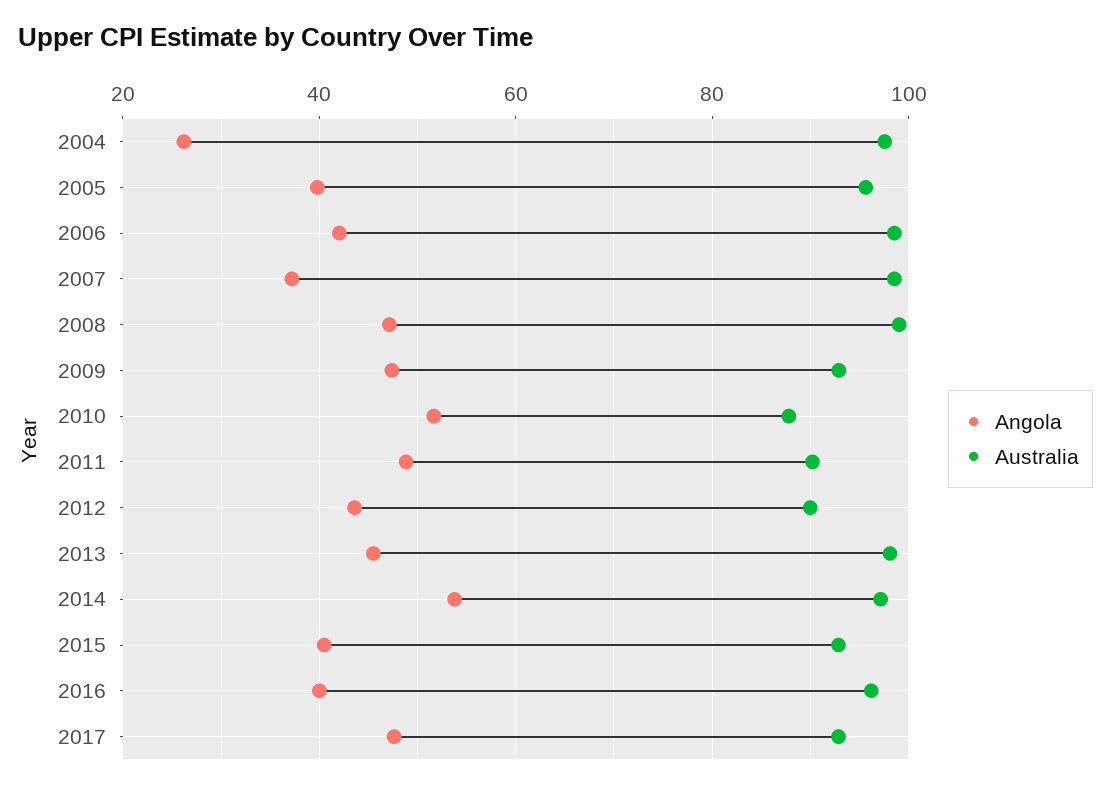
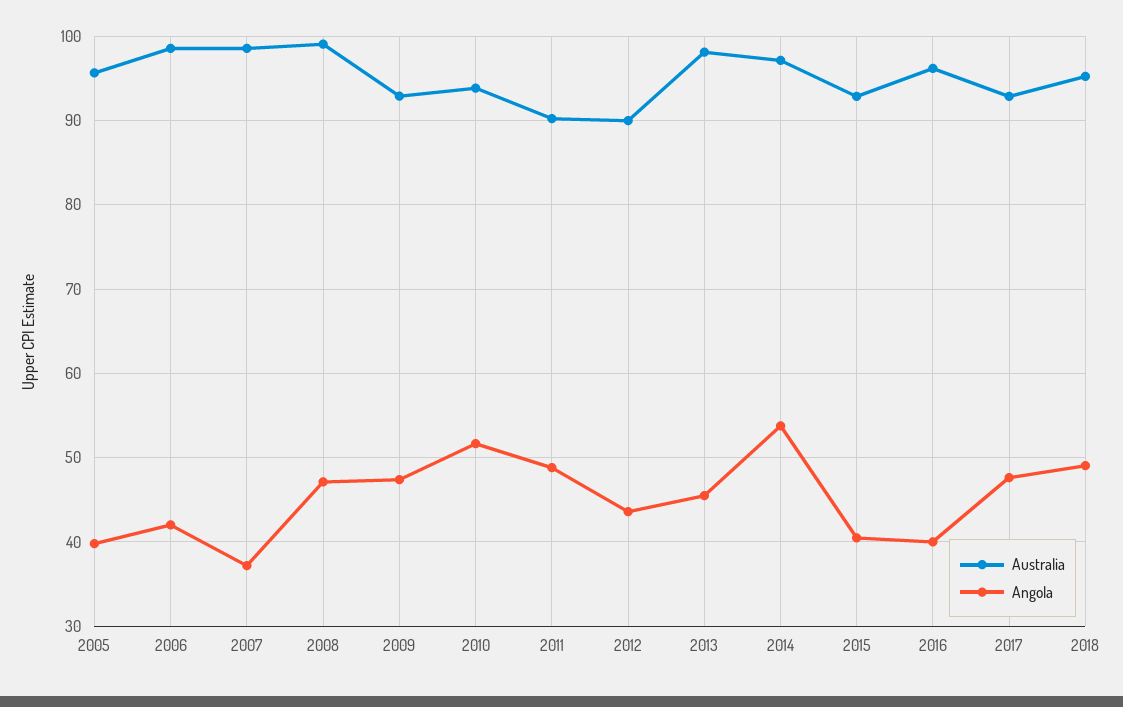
Angola, 2004: 26 -> none
Australia, 2004: 98 -> none
Australia, 2010: 88 -> 94
Australia, 2018: none -> 95
Angola, 2018: none -> 49

